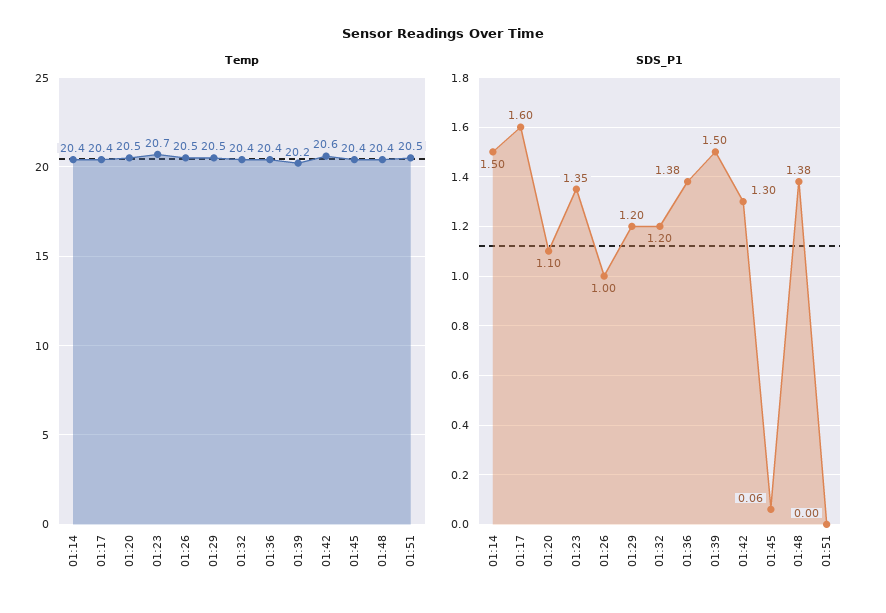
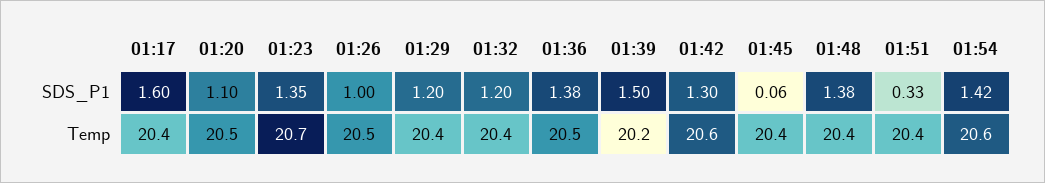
Temp, 01:14: 20.4 -> none
Temp, 01:29: 20.5 -> 20.4
Temp, 01:36: 20.4 -> 20.5
Temp, 01:51: 20.5 -> 20.4
SDS_P1, 01:14: 1.5 -> none
SDS_P1, 01:51: 0 -> 0.33
SDS_P1, 01:54: none -> 1.42
Temp, 01:54: none -> 20.6

